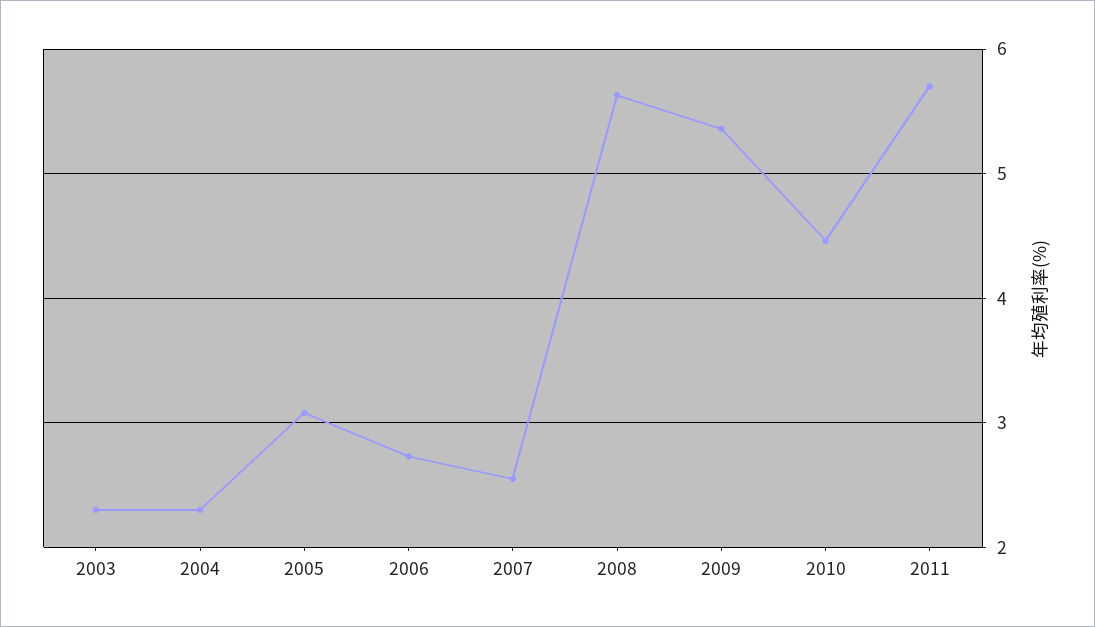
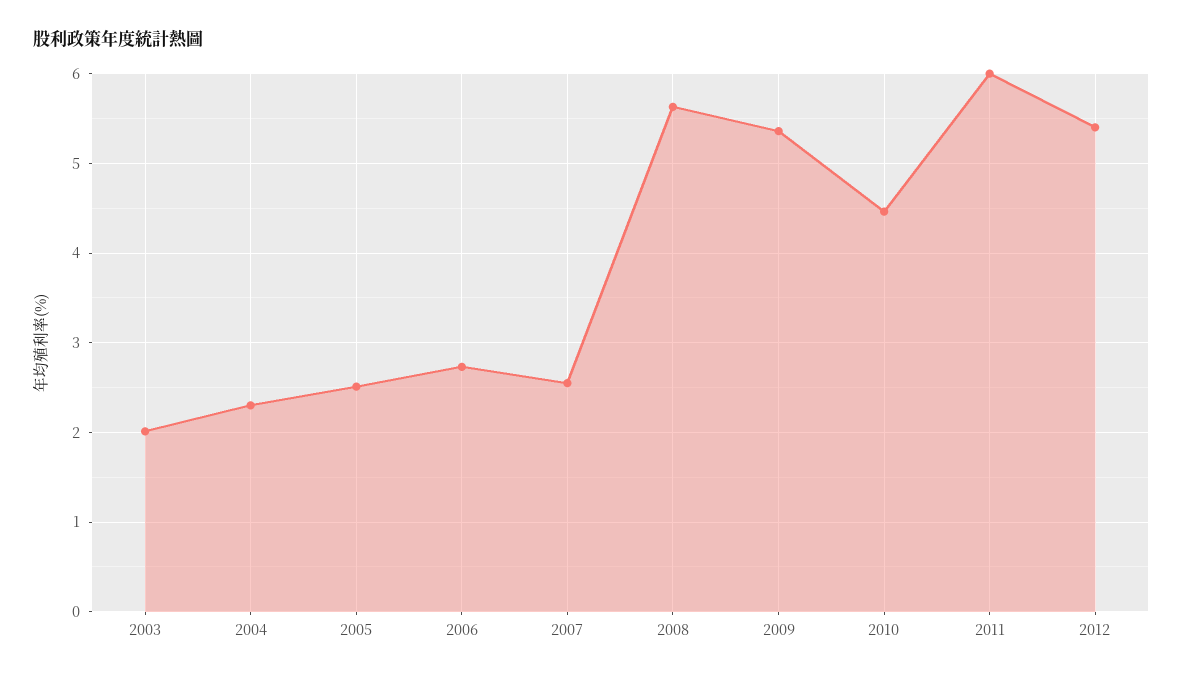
2003: 2.3 -> 2
2005: 3.1 -> 2.5
2011: 5.7 -> 6
2012: none -> 5.4

